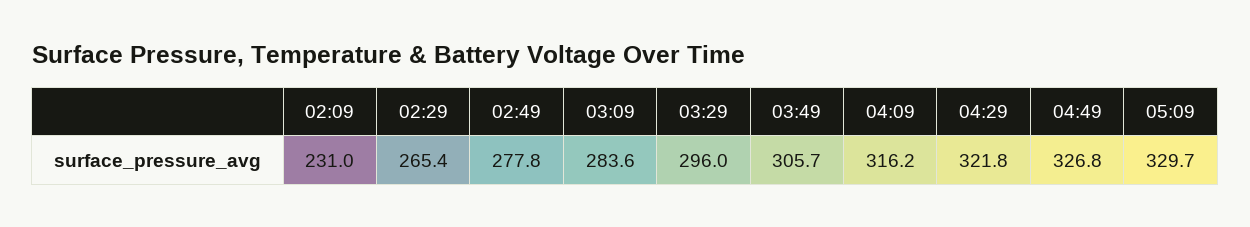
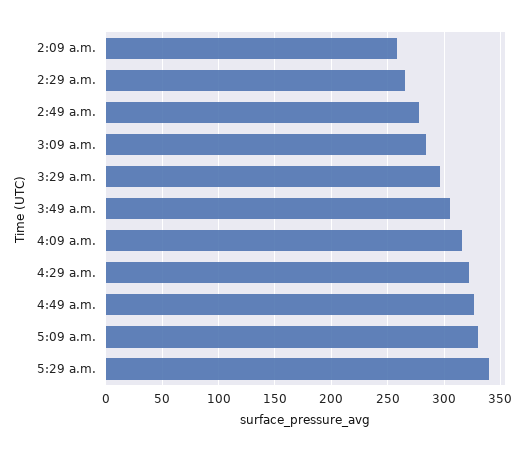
02:09: 231 -> 260
5:29 a.m.: none -> 340

